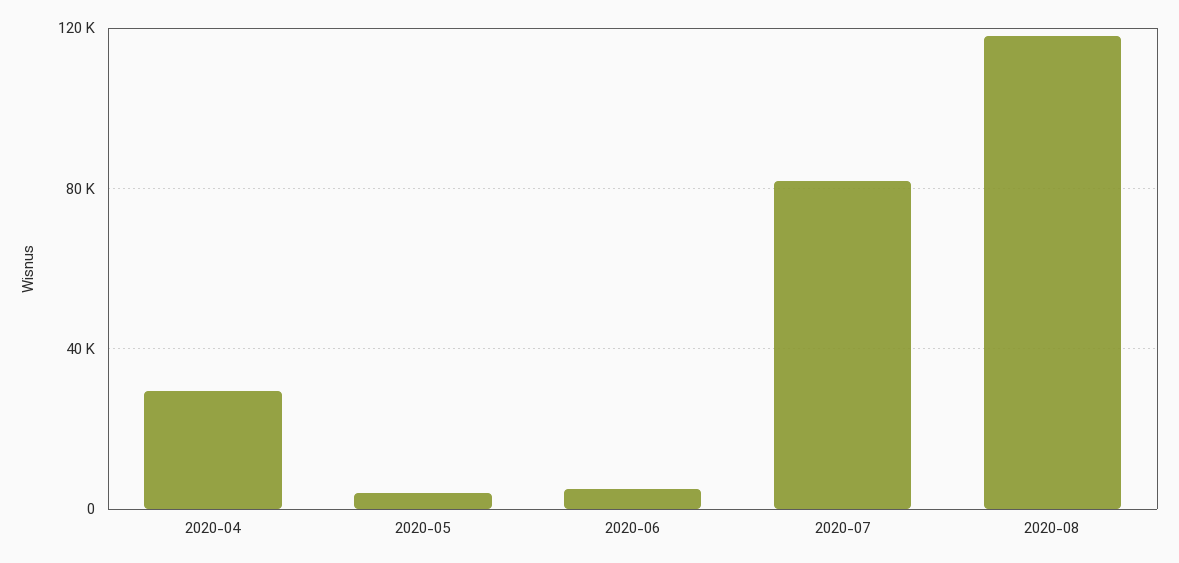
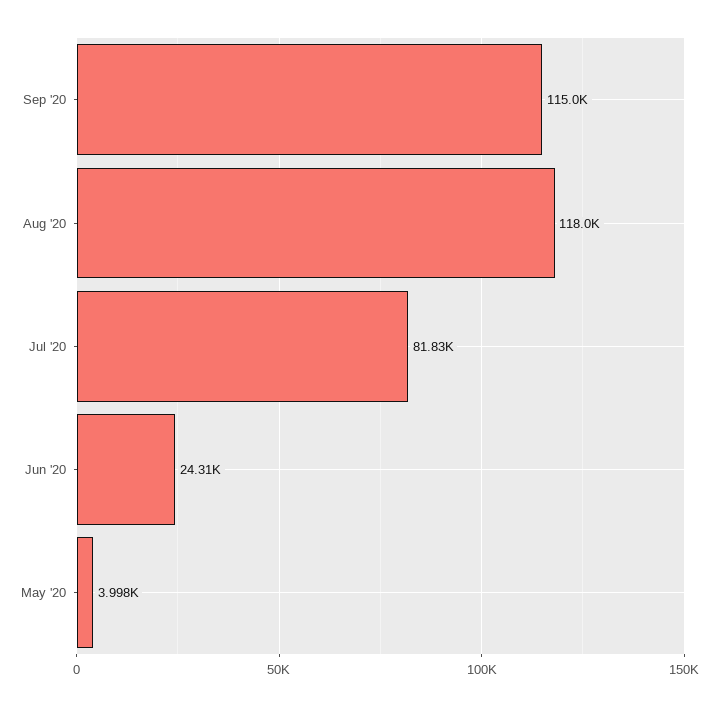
2020-04: 30000 -> none
2020-06: 5000 -> 24310
Sep '20: none -> 115000

